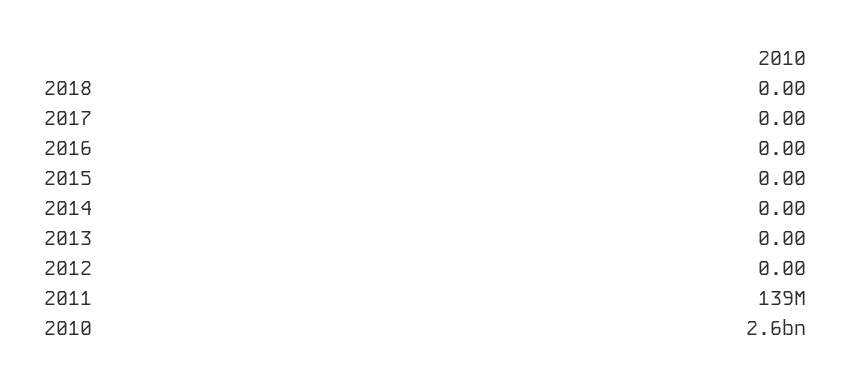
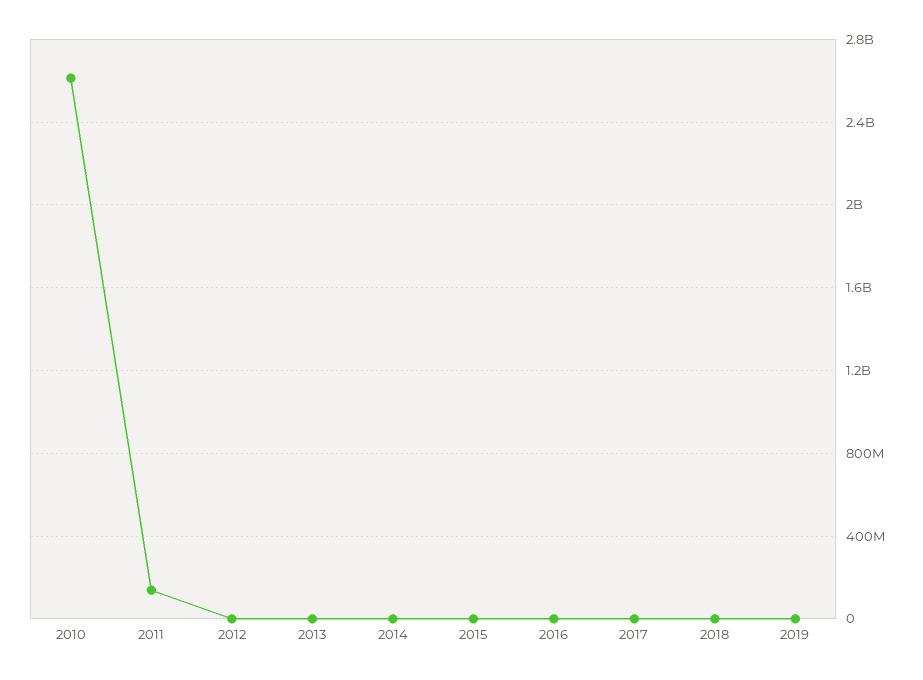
2019: none -> 0

